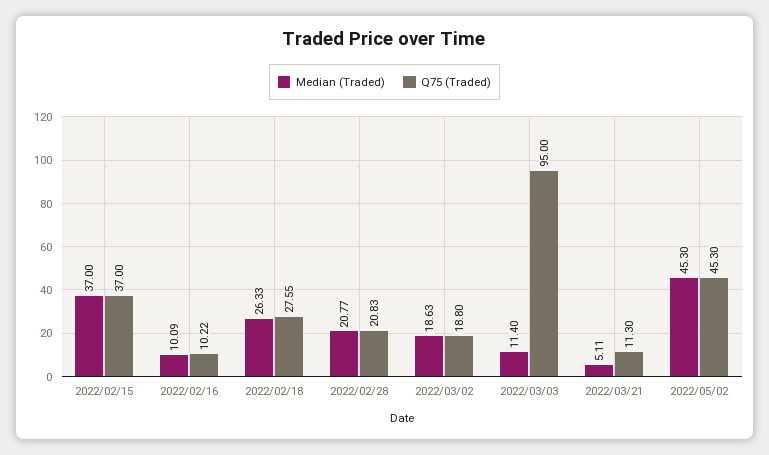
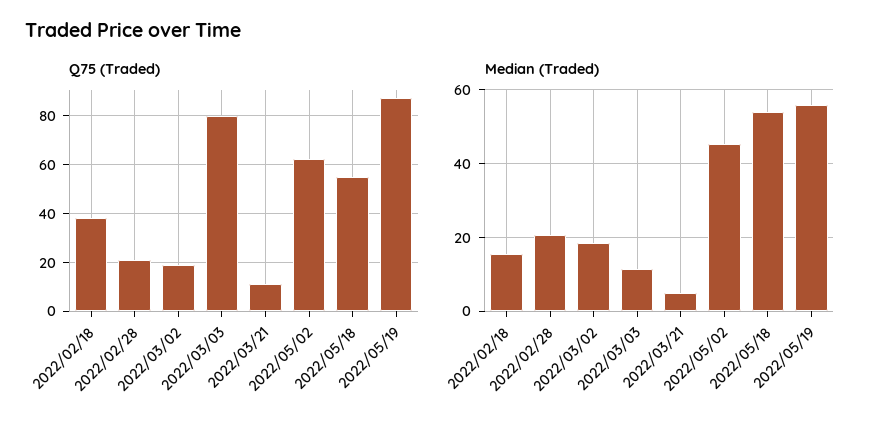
Median (Traded), 2022/02/15: 37 -> none
Q75 (Traded), 2022/02/15: 37 -> none
Median (Traded), 2022/02/16: 10.09 -> none
Q75 (Traded), 2022/02/16: 10.22 -> none
Median (Traded), 2022/02/18: 26.33 -> 16
Q75 (Traded), 2022/02/18: 27.55 -> 37.5
Q75 (Traded), 2022/03/03: 95 -> 80
Q75 (Traded), 2022/05/02: 45.3 -> 62.5
Q75 (Traded), 2022/05/18: none -> 55
Q75 (Traded), 2022/05/19: none -> 87.5
Median (Traded), 2022/05/18: none -> 54
Median (Traded), 2022/05/19: none -> 56

